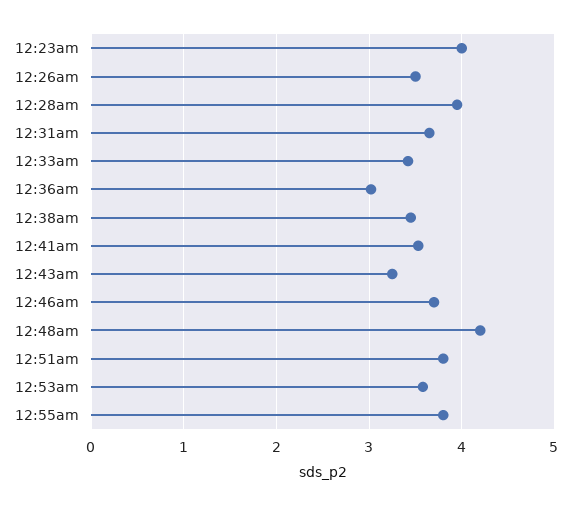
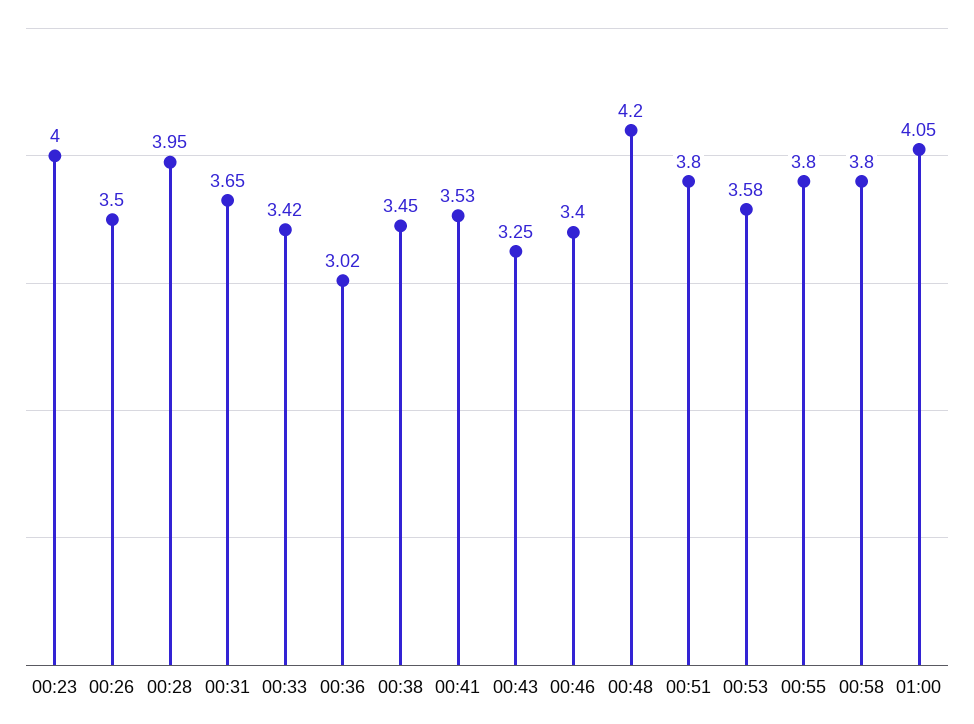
12:46am: 3.7 -> 3.4
00:58: none -> 3.8
01:00: none -> 4.05

